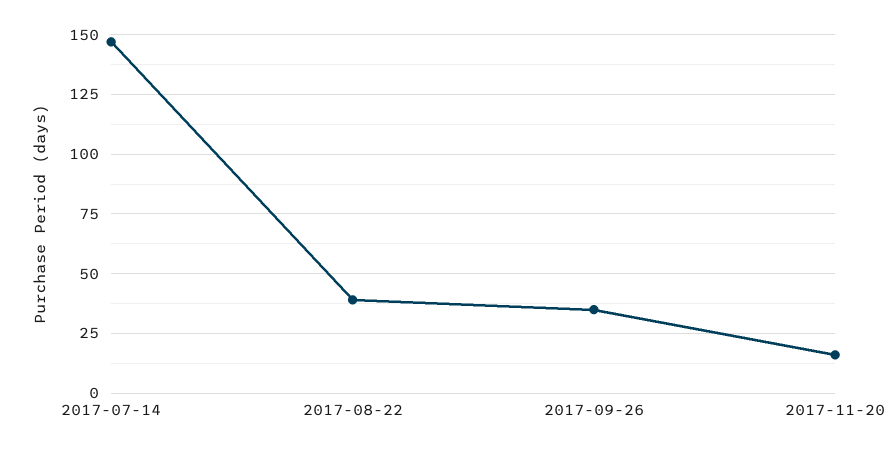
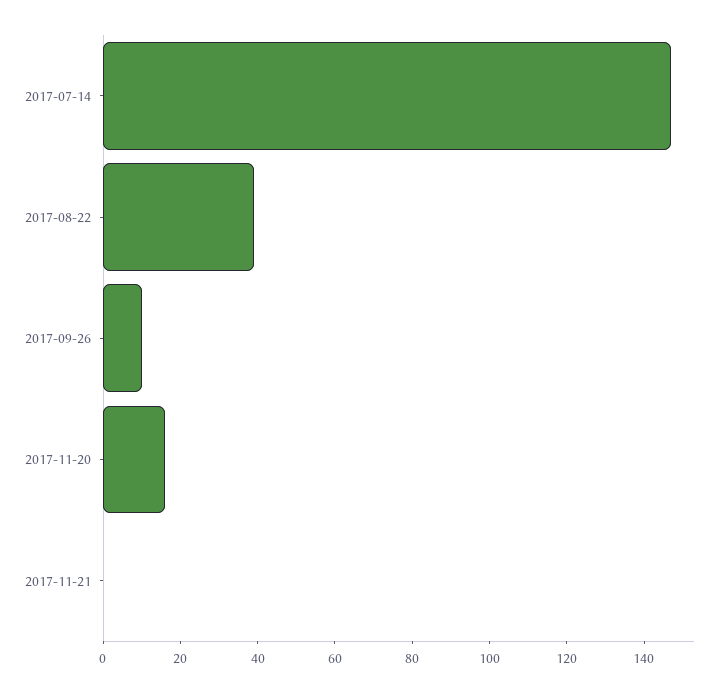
2017-09-26: 35 -> 10
2017-11-21: none -> 0

